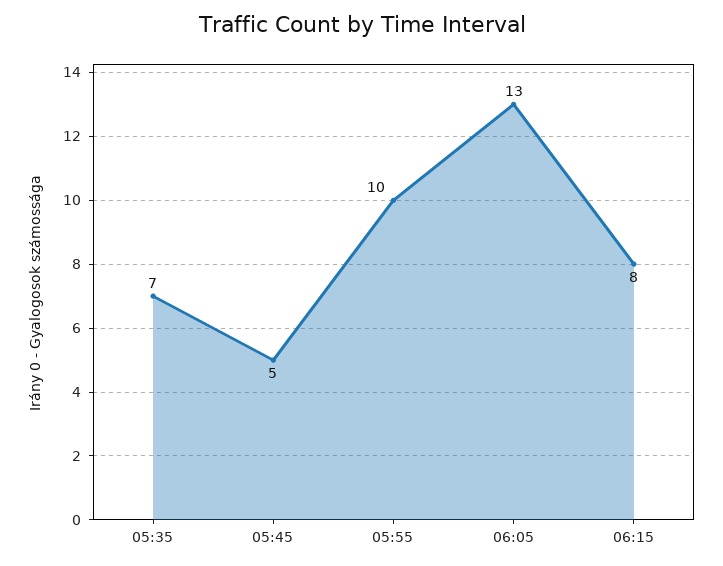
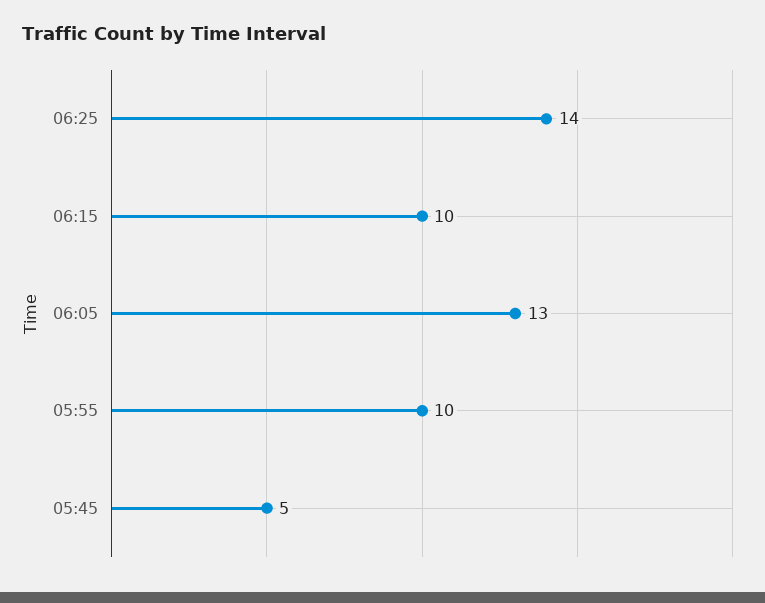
05:35: 7 -> none
06:15: 8 -> 10
06:25: none -> 14

